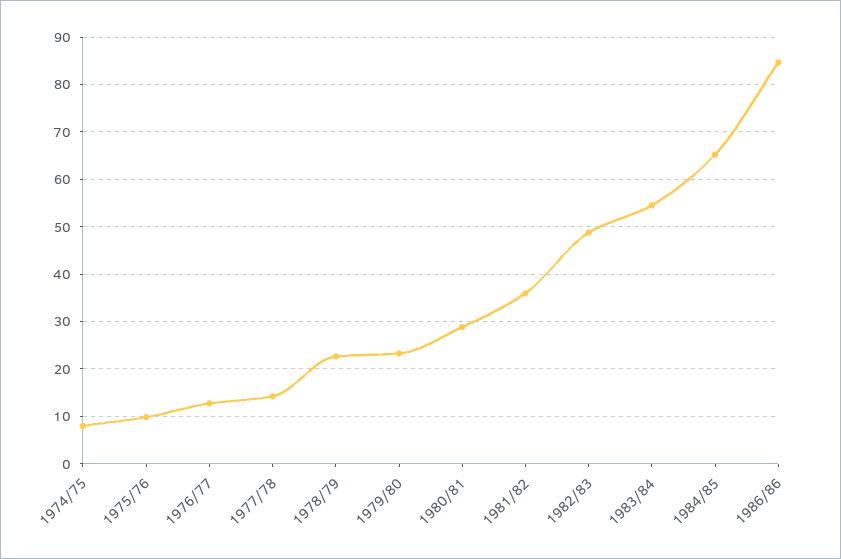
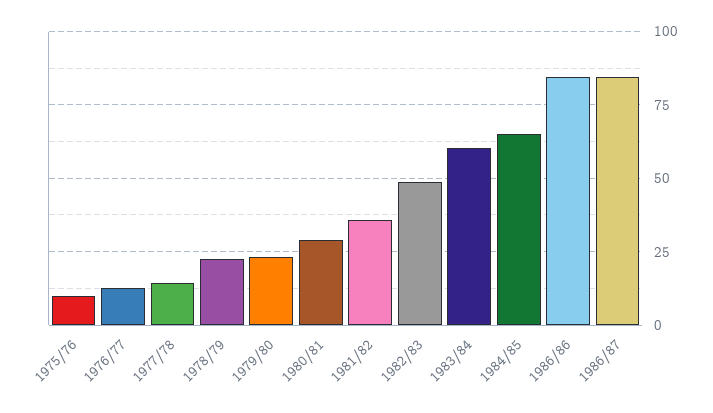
1974/75: 8 -> none
1983/84: 54 -> 60
1986/87: none -> 85

